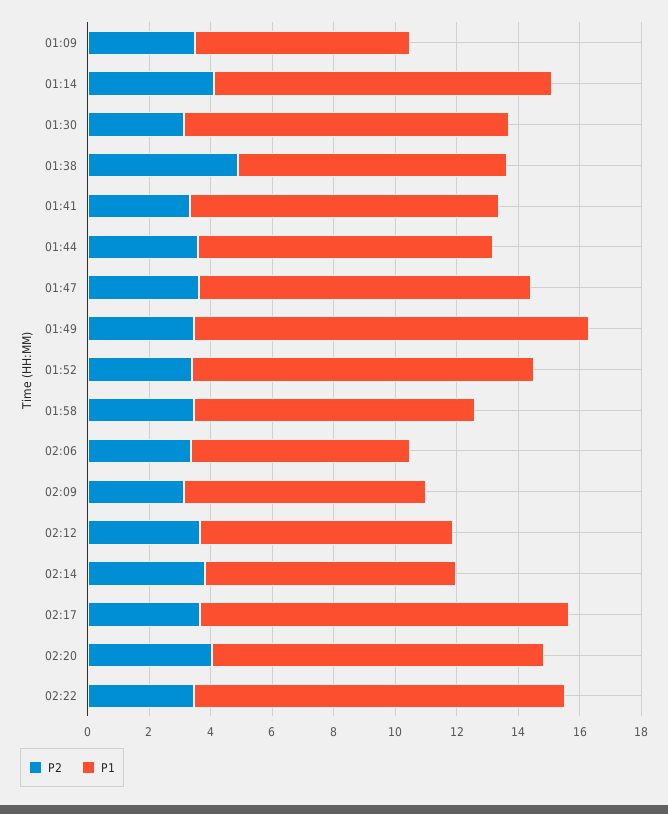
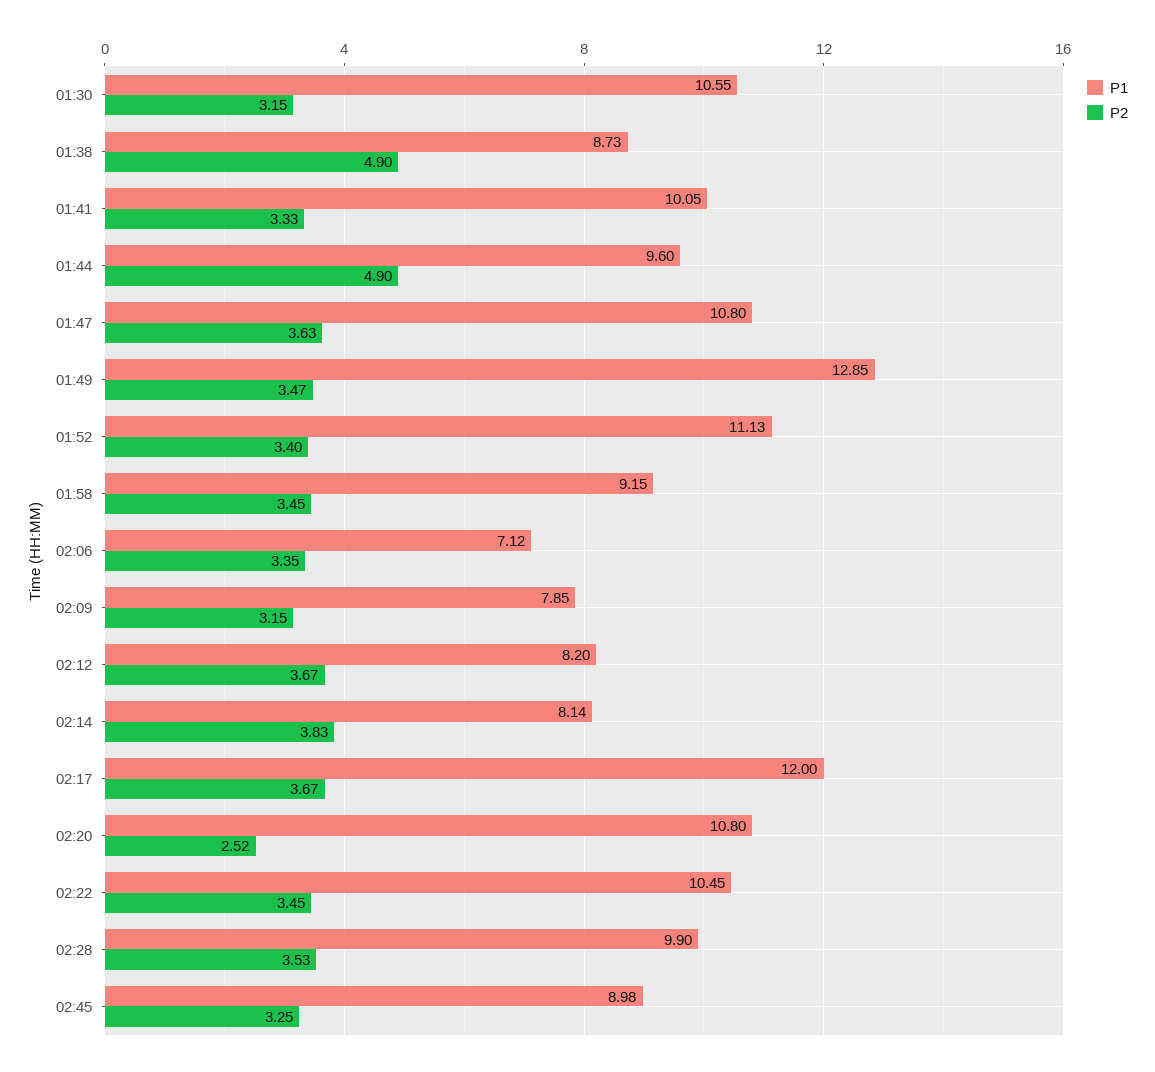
P2, 01:09: 3.5 -> none
P1, 01:09: 7 -> none
P2, 01:14: 4 -> none
P1, 01:14: 11 -> none
P2, 01:44: 3.5 -> 4.9
P2, 02:20: 4 -> 2.52
P1, 02:22: 12 -> 10.45
P1, 02:28: none -> 9.9
P2, 02:28: none -> 3.53
P1, 02:45: none -> 8.98
P2, 02:45: none -> 3.25

